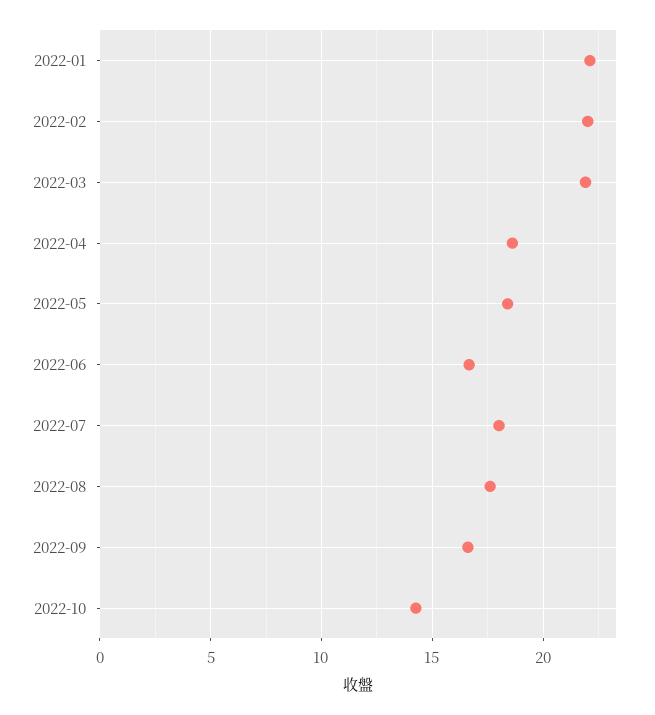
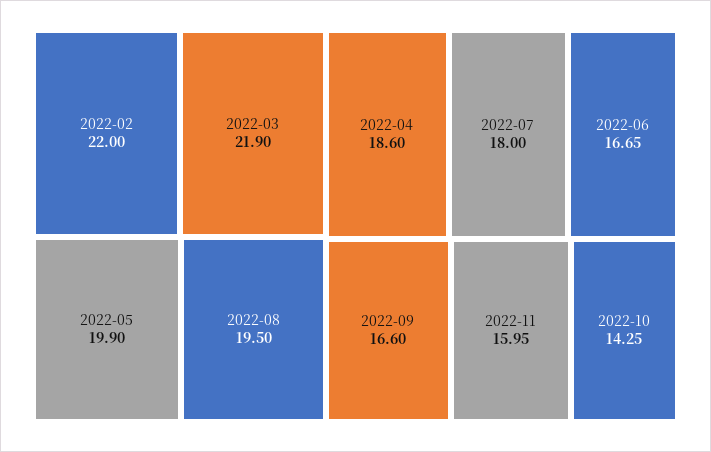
2022-01: 22 -> none
2022-05: 18.5 -> 19.9
2022-08: 17.5 -> 19.5
2022-11: none -> 15.95

